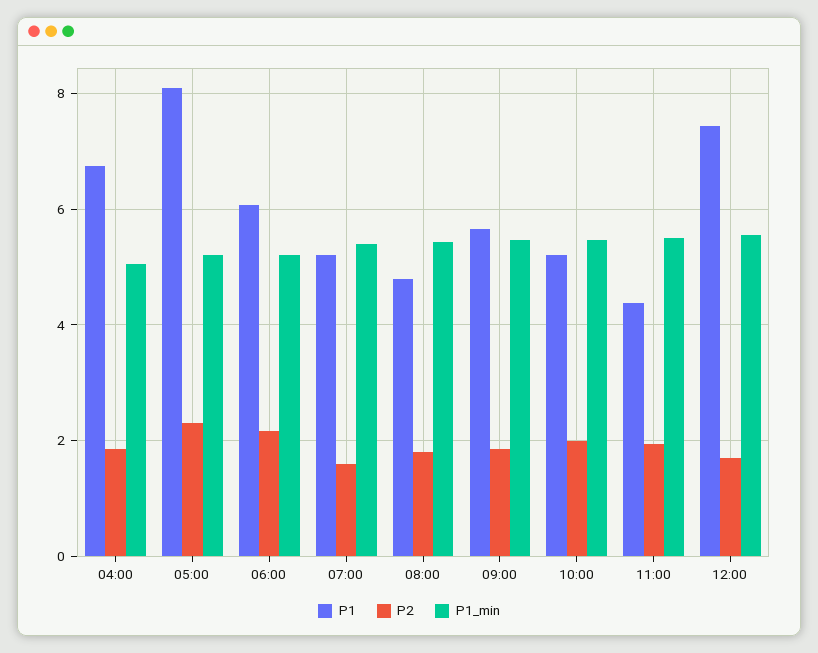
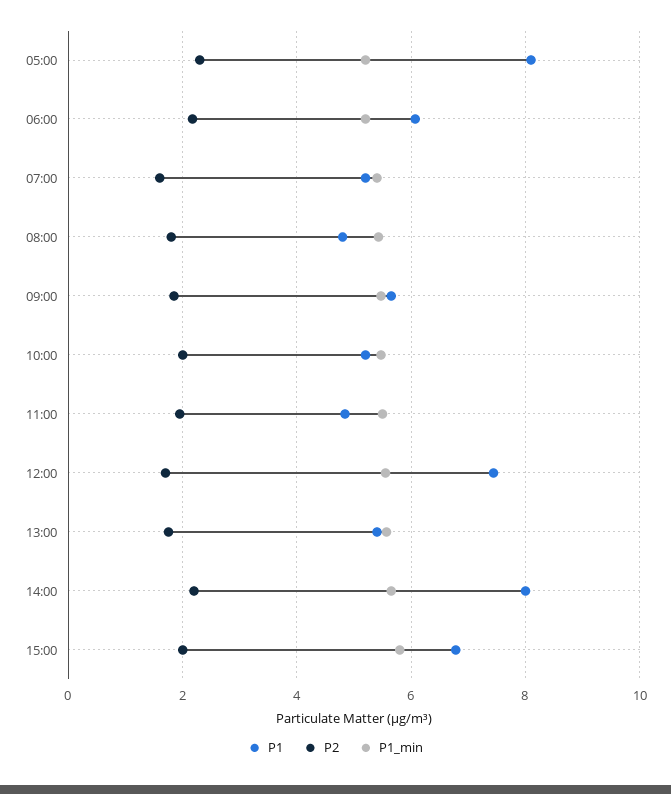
P1, 04:00: 6.8 -> none
P2, 04:00: 1.8 -> none
P1_min, 04:00: 5 -> none
P1, 11:00: 4.4 -> 4.8
P1, 13:00: none -> 5.4
P2, 13:00: none -> 1.8
P1_min, 13:00: none -> 5.6
P1, 14:00: none -> 8
P2, 14:00: none -> 2.2
P1_min, 14:00: none -> 5.6
P1, 15:00: none -> 6.8
P2, 15:00: none -> 2
P1_min, 15:00: none -> 5.8

